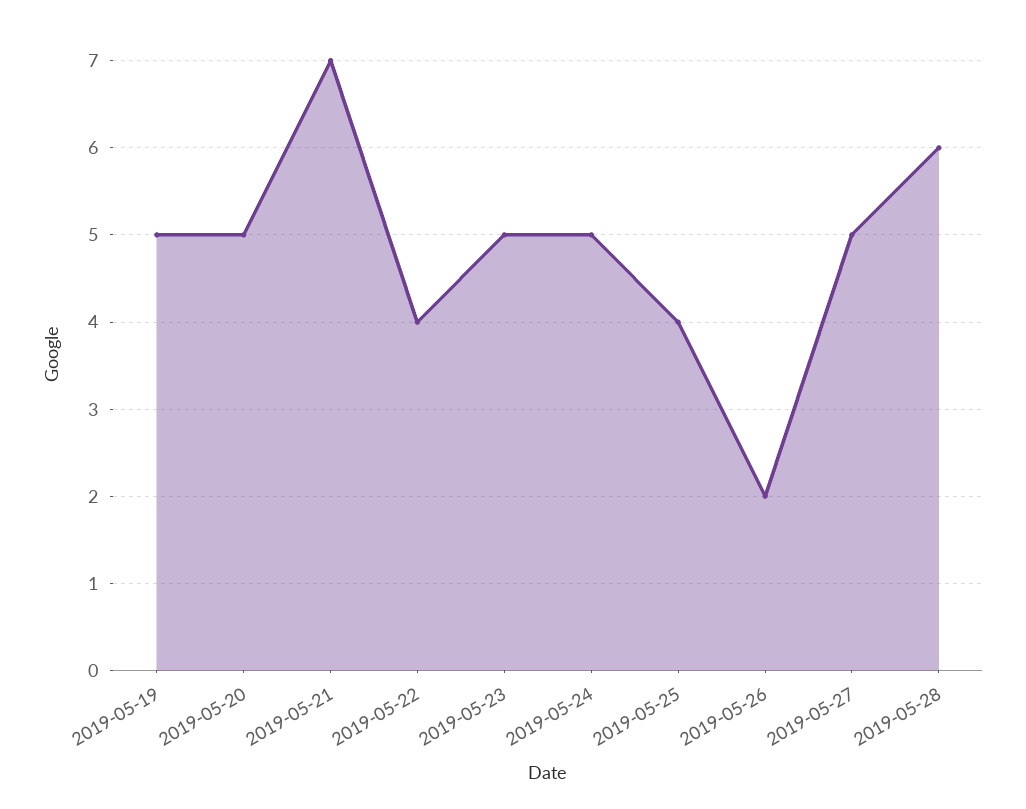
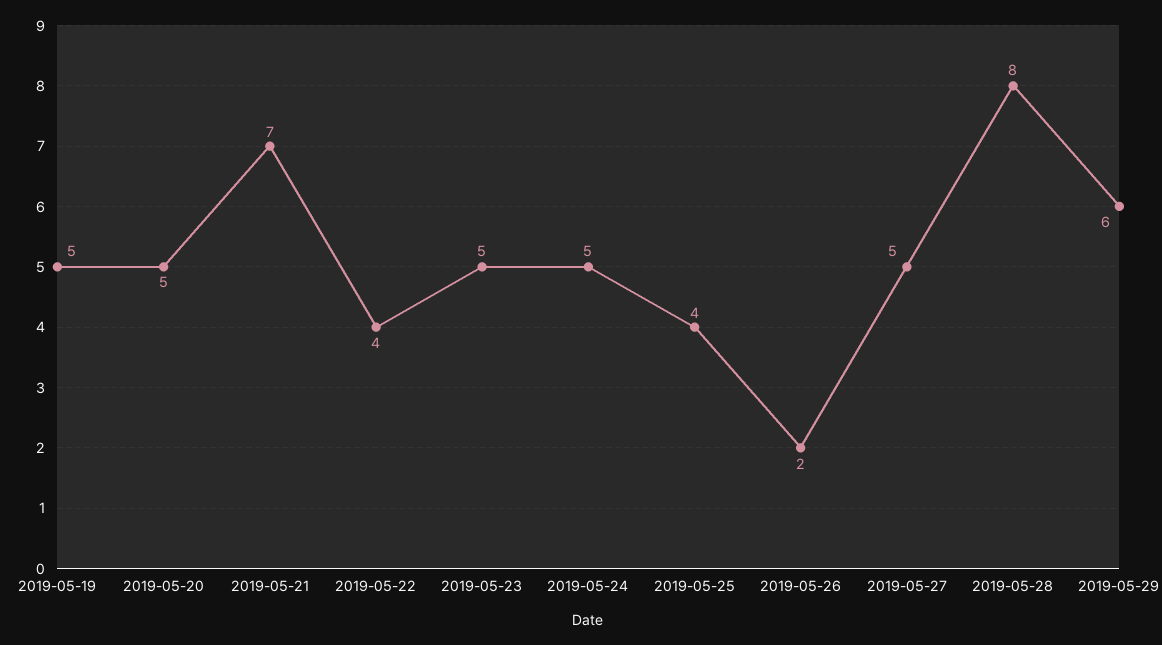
2019-05-28: 6 -> 8
2019-05-29: none -> 6

